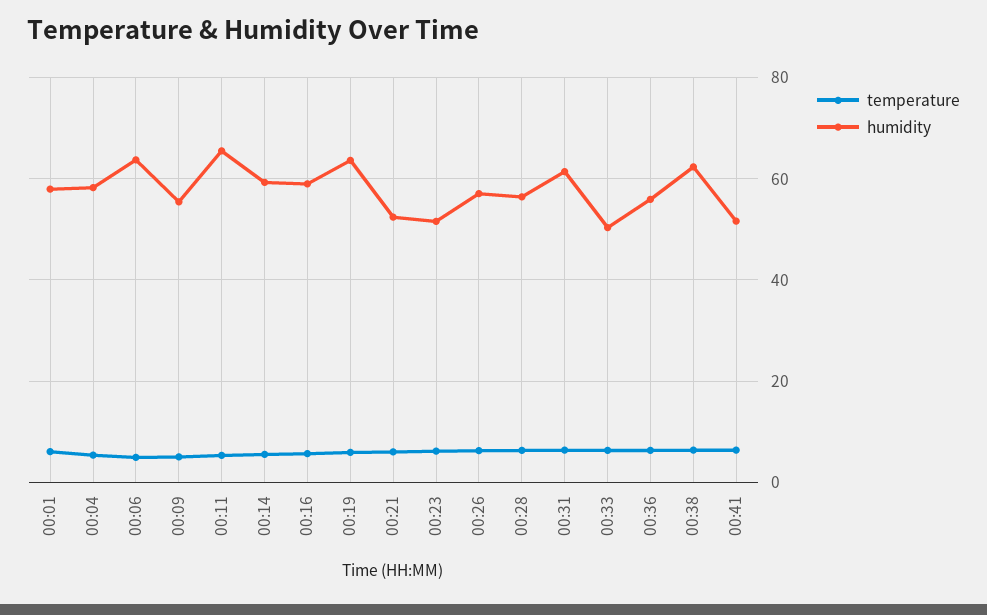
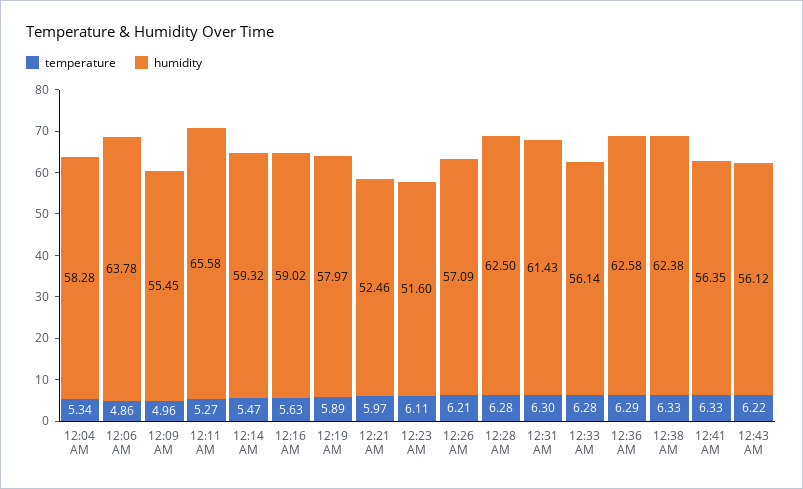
temperature, 00:01: 6 -> none
humidity, 00:01: 58 -> none
humidity, 00:19: 64 -> 57.97
humidity, 00:28: 56 -> 62.5
humidity, 00:33: 50 -> 56.14
humidity, 00:36: 56 -> 62.58
humidity, 00:41: 52 -> 56.35
temperature, 12:43 AM: none -> 6.22
humidity, 12:43 AM: none -> 56.12

